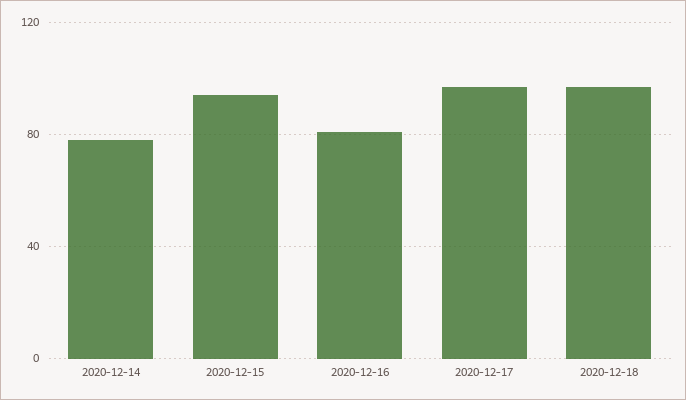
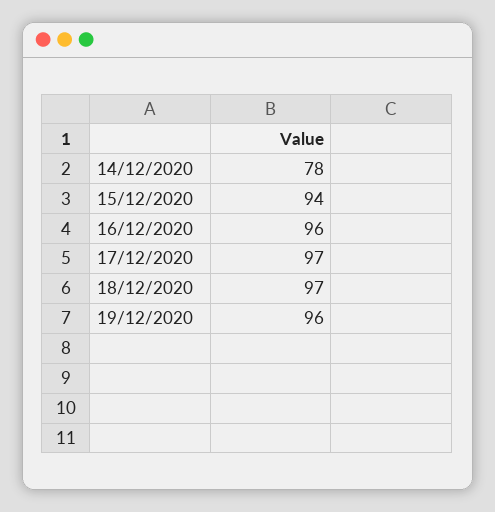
2020-12-16: 80 -> 96
19/12/2020: none -> 96

